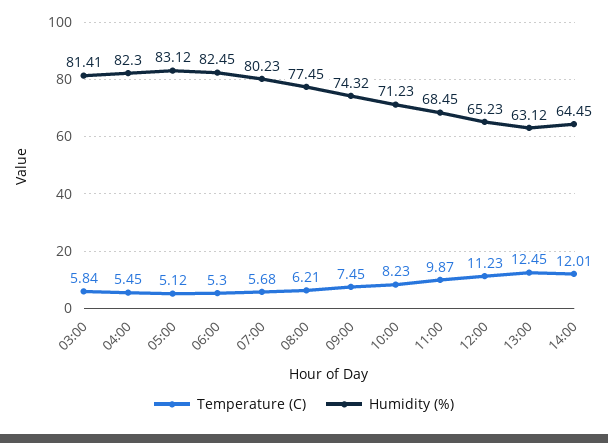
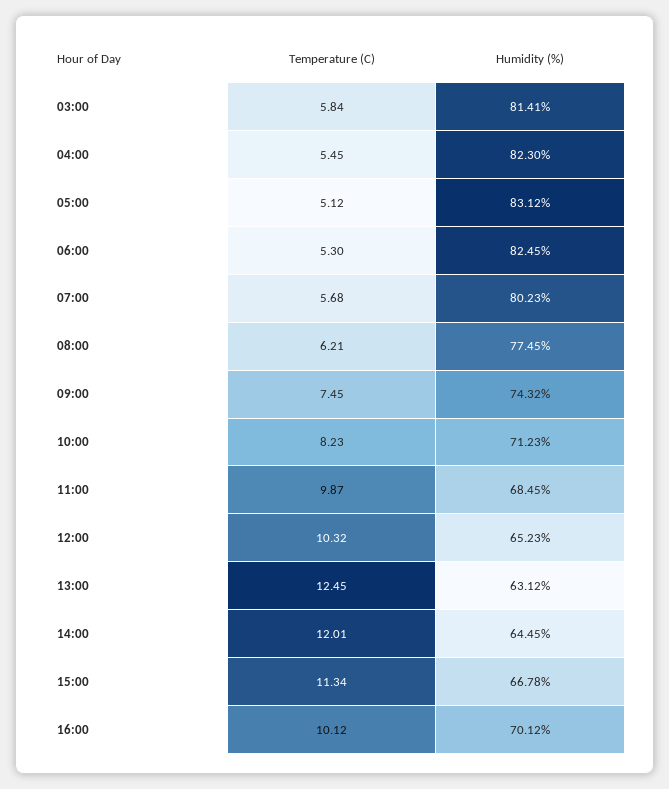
Temperature (C), 12:00: 11.23 -> 10.32
Temperature (C), 15:00: none -> 11.34
Humidity (%), 15:00: none -> 66.78
Temperature (C), 16:00: none -> 10.12
Humidity (%), 16:00: none -> 70.12

